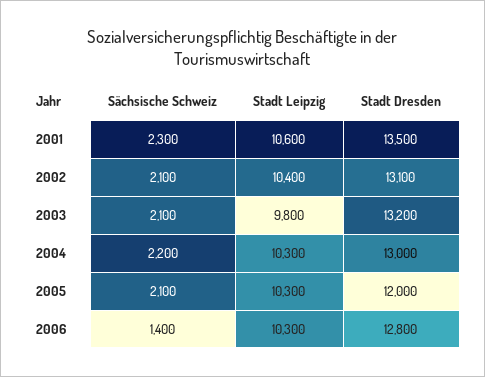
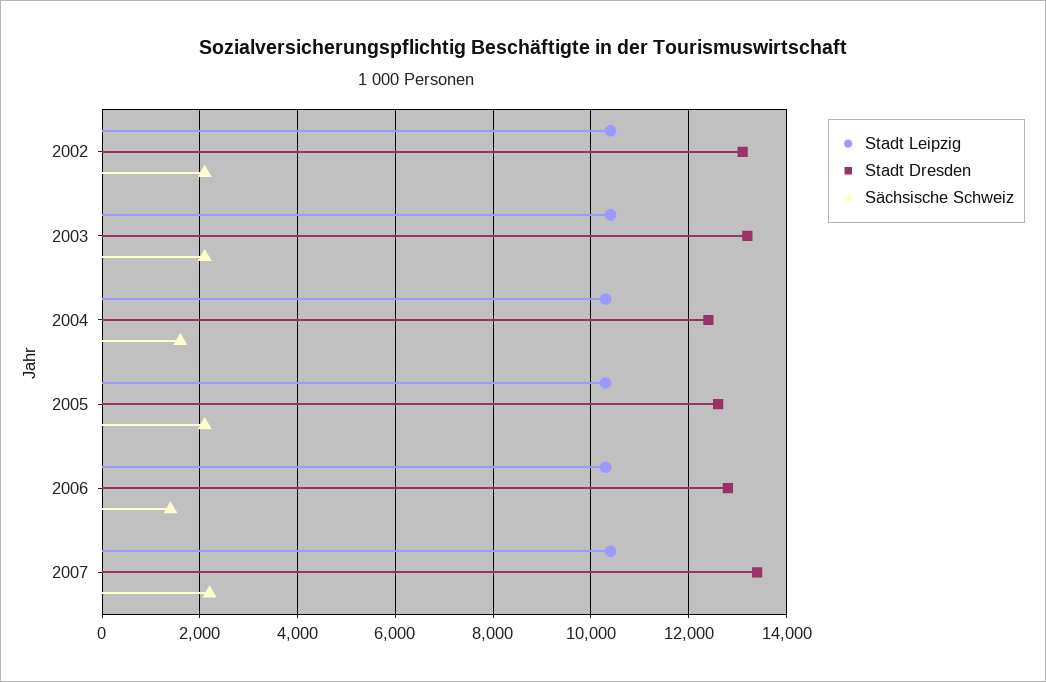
Sächsische Schweiz, 2001: 2300 -> none
Stadt Leipzig, 2001: 10600 -> none
Stadt Dresden, 2001: 13500 -> none
Stadt Leipzig, 2003: 9800 -> 10400
Sächsische Schweiz, 2004: 2200 -> 1600
Stadt Dresden, 2004: 13000 -> 12400
Stadt Dresden, 2005: 12000 -> 12600
Stadt Leipzig, 2007: none -> 10400
Stadt Dresden, 2007: none -> 13400
Sächsische Schweiz, 2007: none -> 2200

